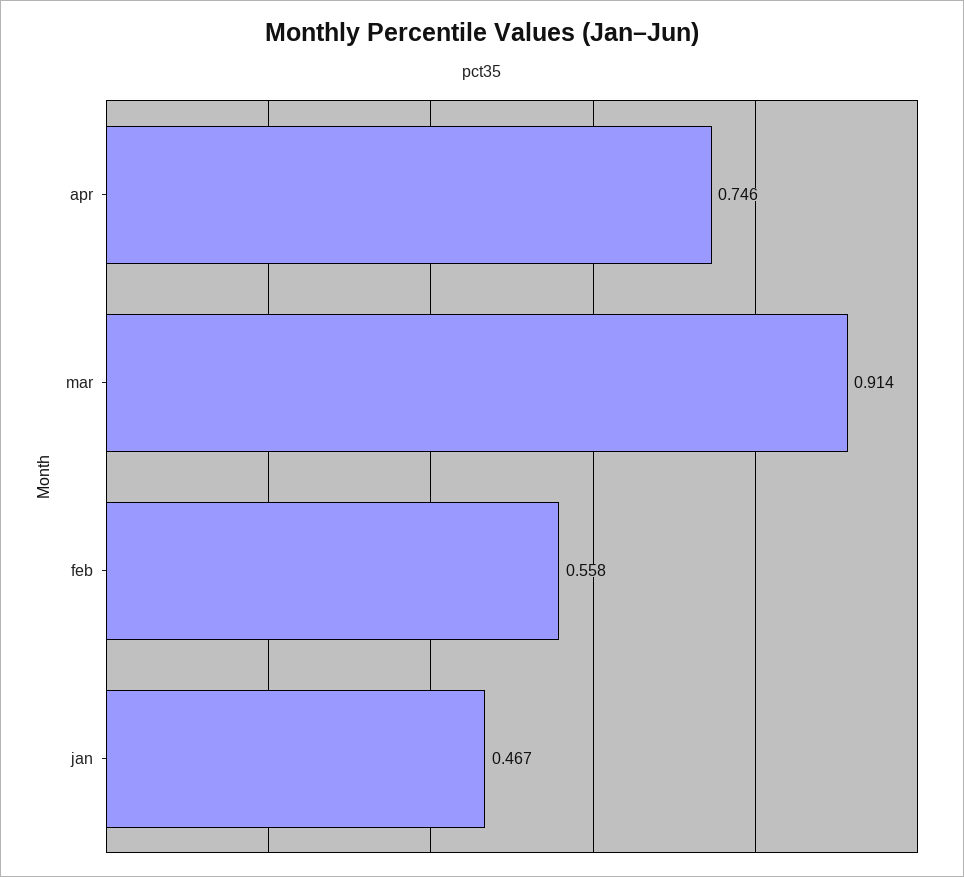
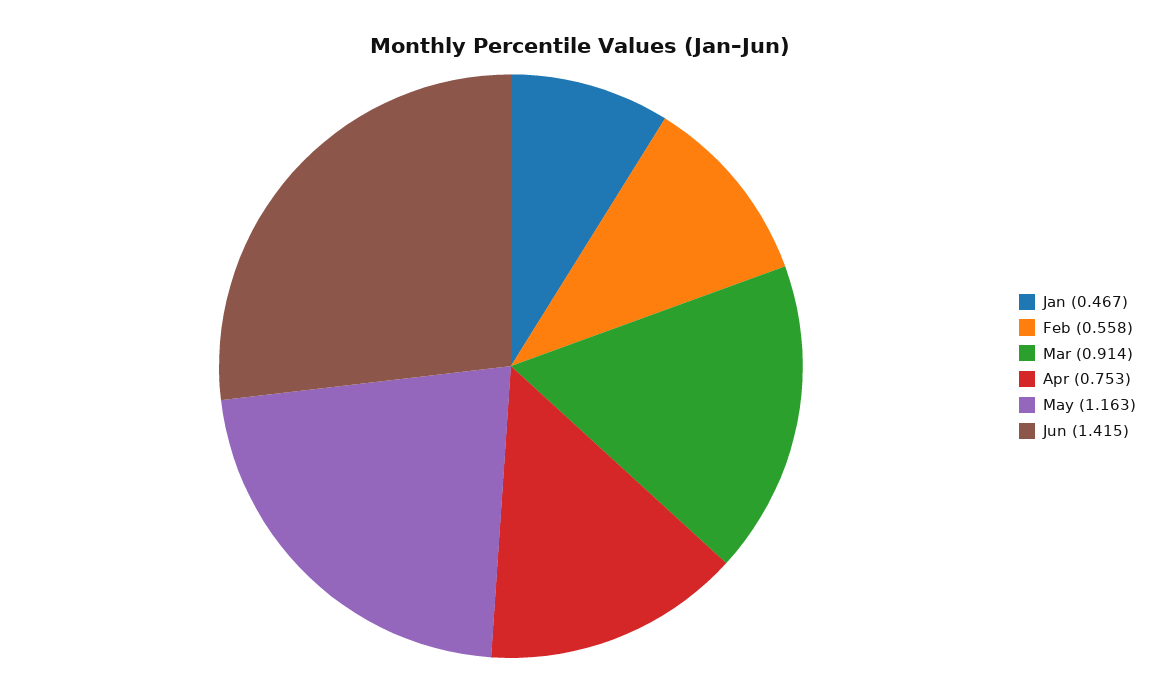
apr: 0.746 -> 0.753
May: none -> 1.163
Jun: none -> 1.415

